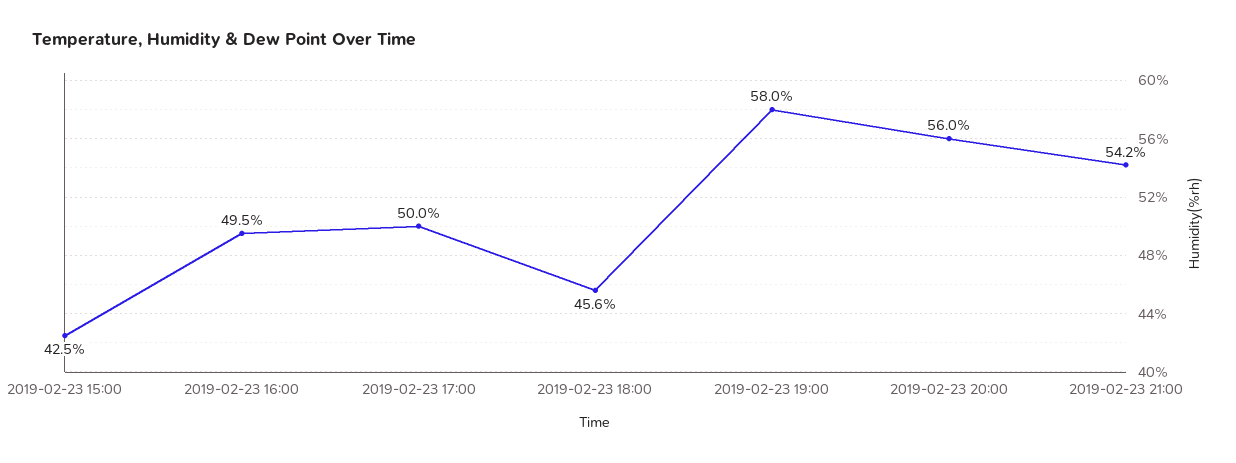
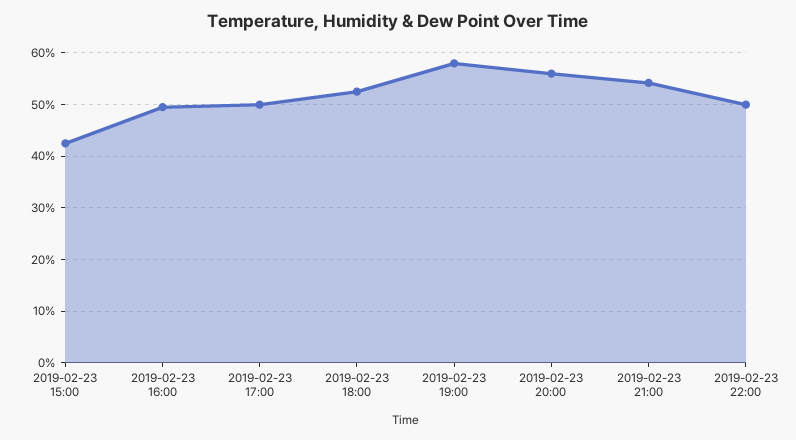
2019-02-23 18:00: 45.6 -> 52
2019-02-23 22:00: none -> 50

